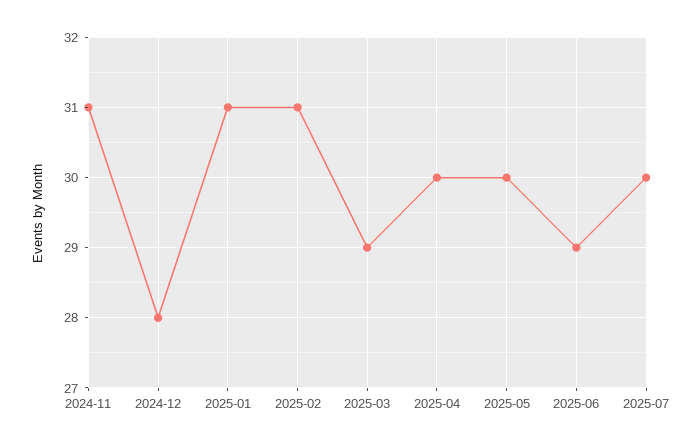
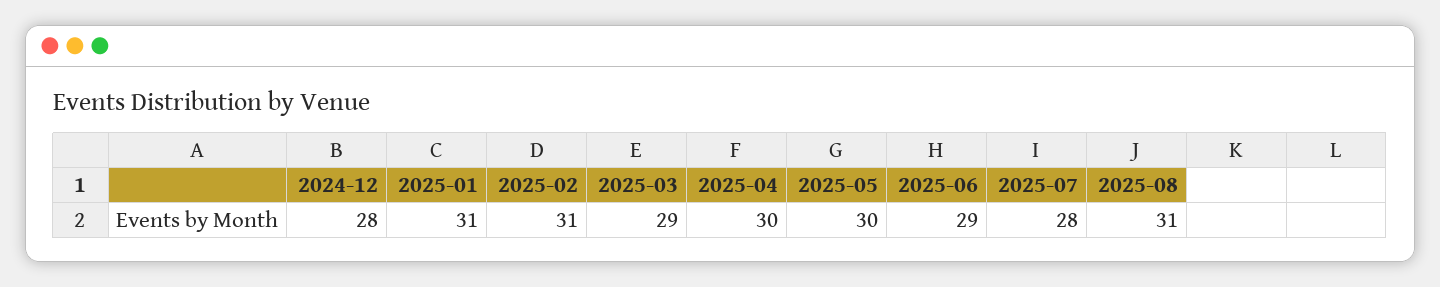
2024-11: 31 -> none
2025-07: 30 -> 28
2025-08: none -> 31

